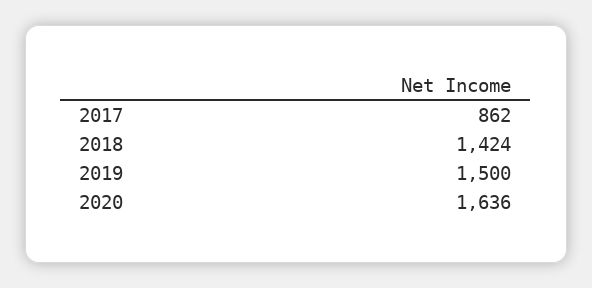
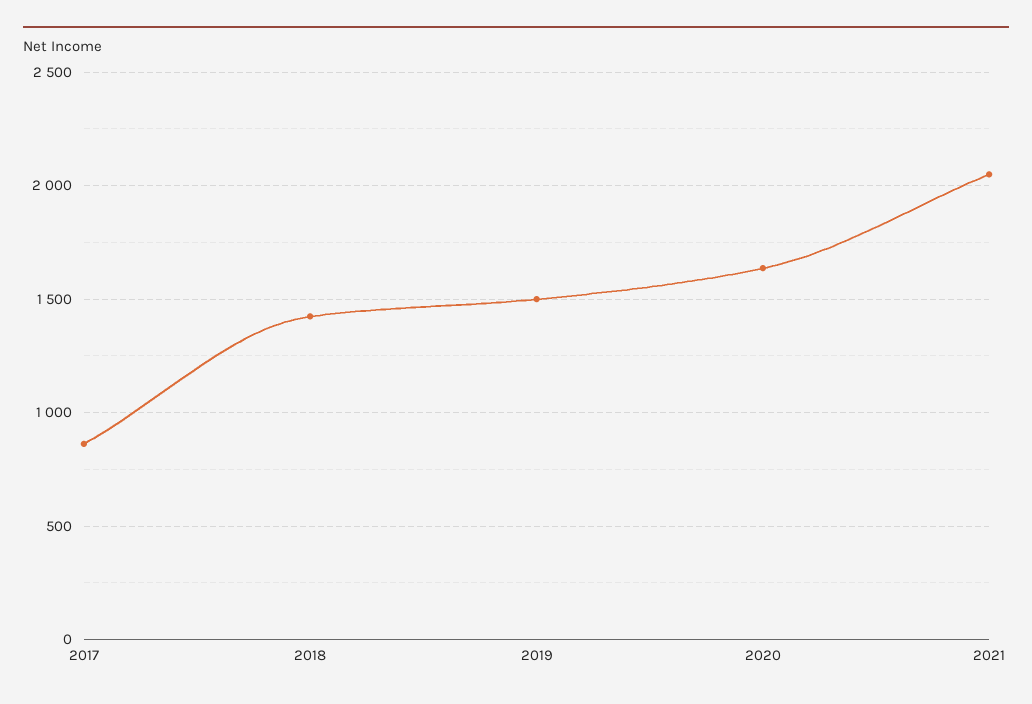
2021: none -> 2050

